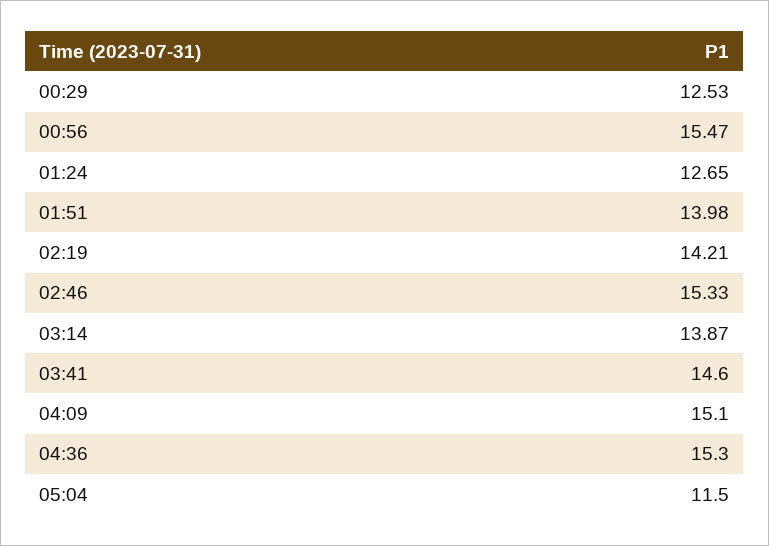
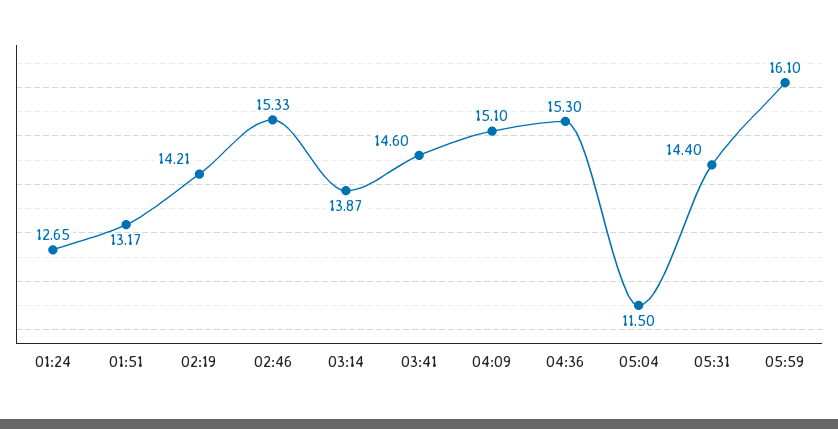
00:29: 12.53 -> none
00:56: 15.47 -> none
01:51: 13.98 -> 13.17
05:31: none -> 14.4
05:59: none -> 16.1

